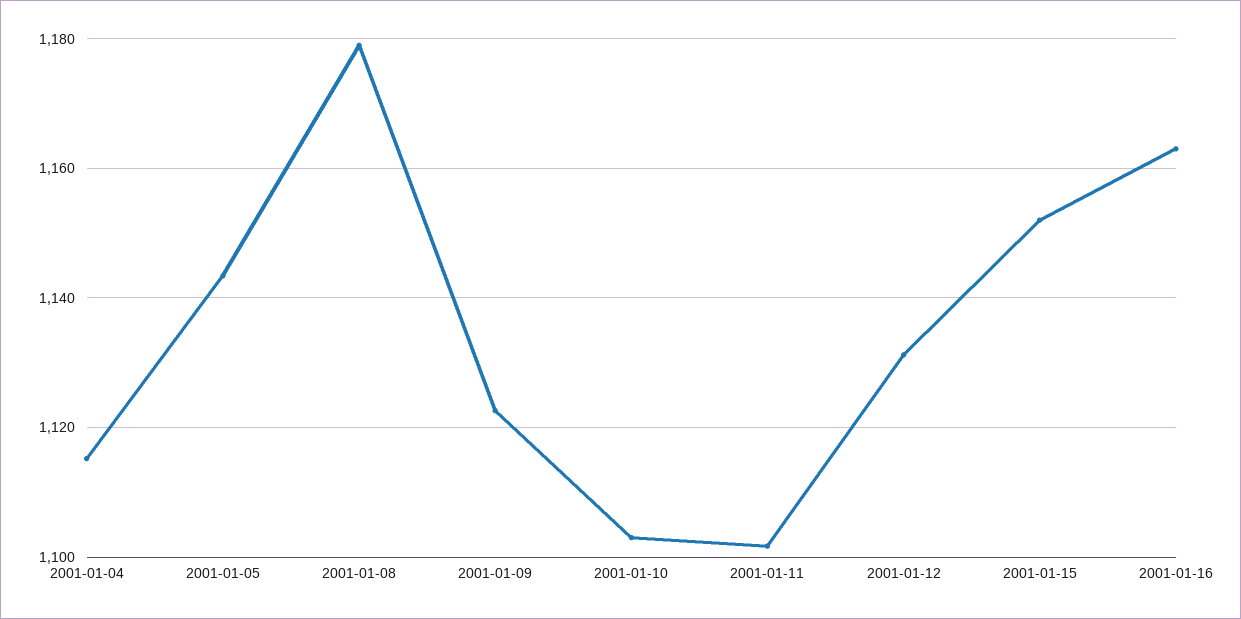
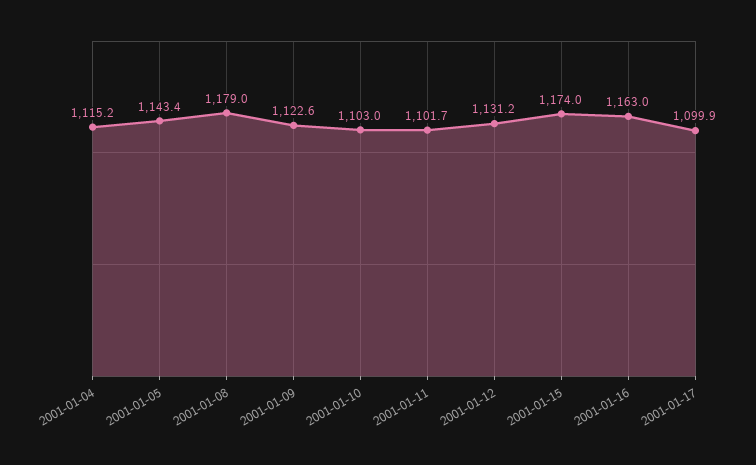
2001-01-15: 1152 -> 1174
2001-01-17: none -> 1099.9

